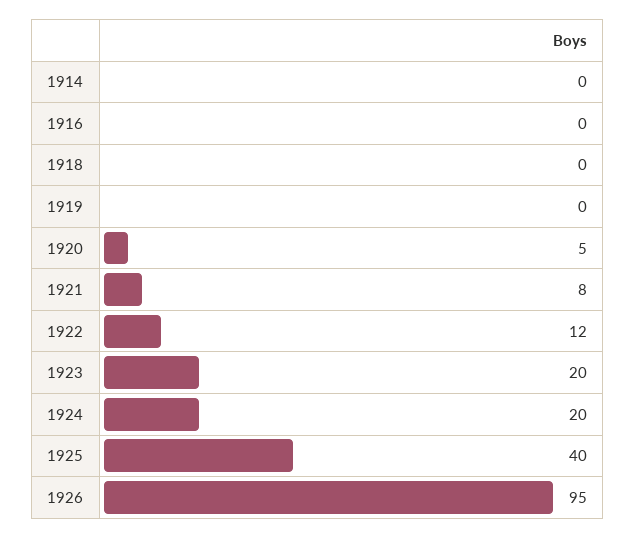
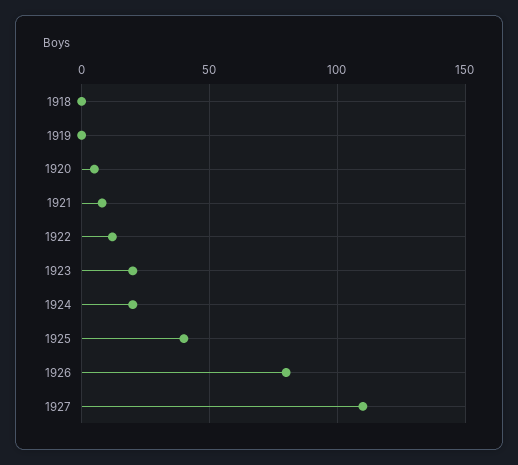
1914: 0 -> none
1916: 0 -> none
1926: 95 -> 80
1927: none -> 110

